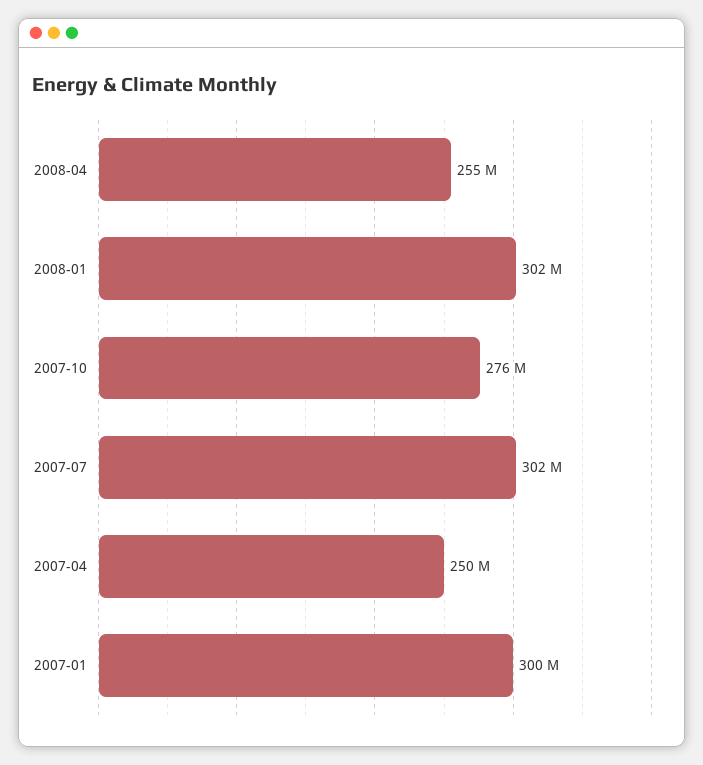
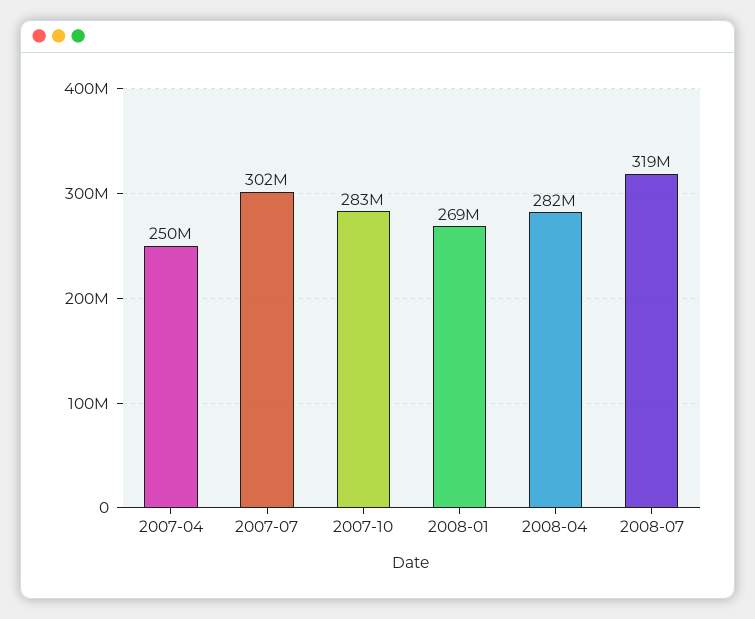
2008-04: 255000000 -> 282000000
2008-01: 302000000 -> 269000000
2007-10: 276000000 -> 283000000
2007-01: 300000000 -> none
2008-07: none -> 319000000

